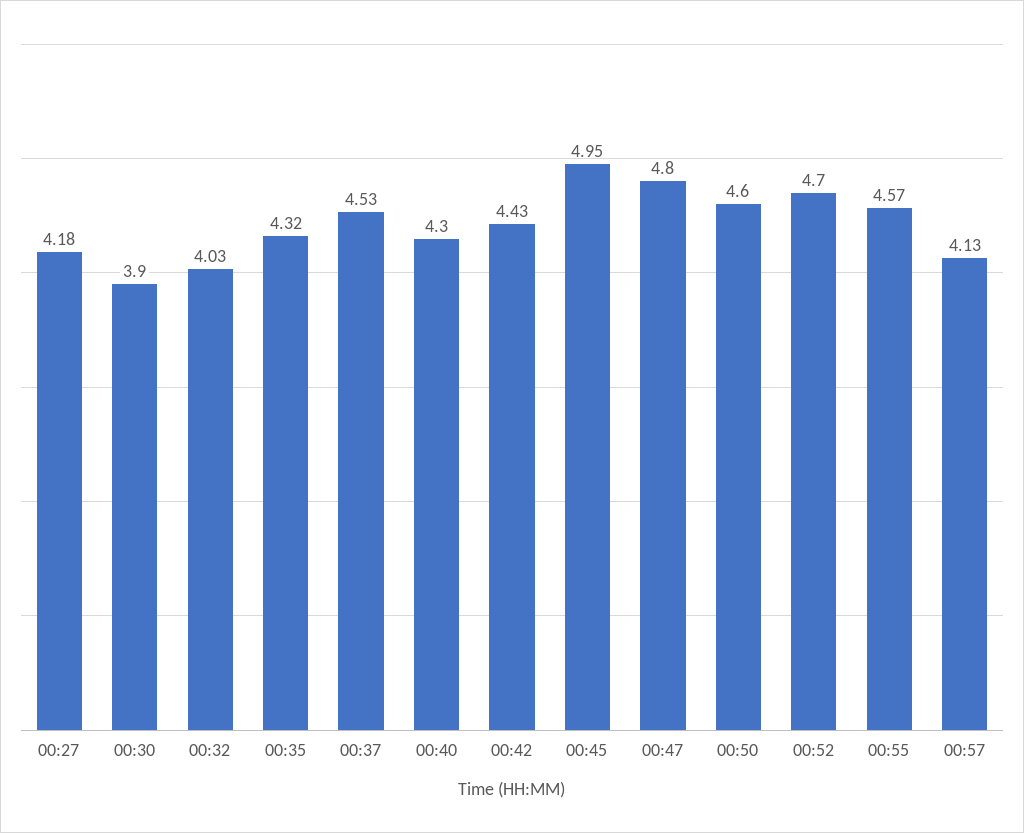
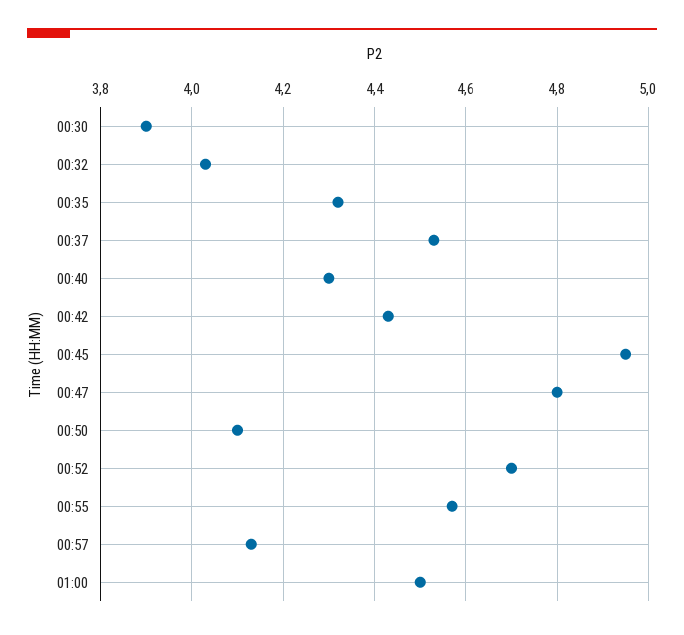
00:27: 4.18 -> none
00:50: 4.6 -> 4.1
01:00: none -> 4.5

